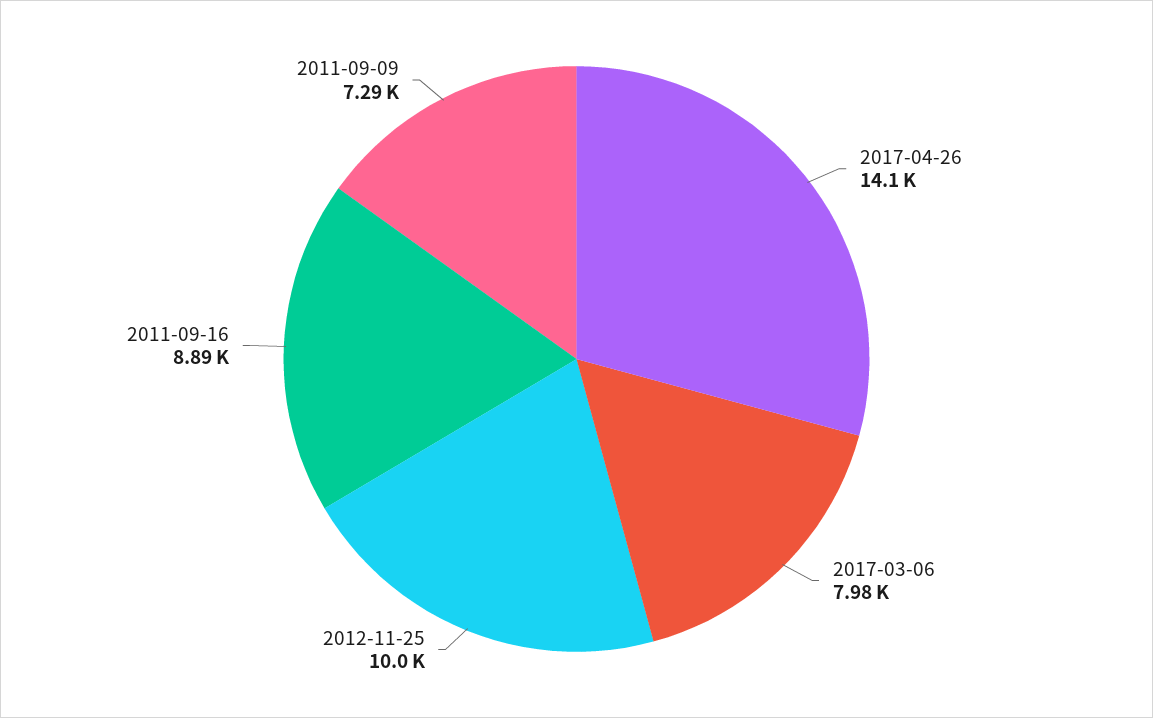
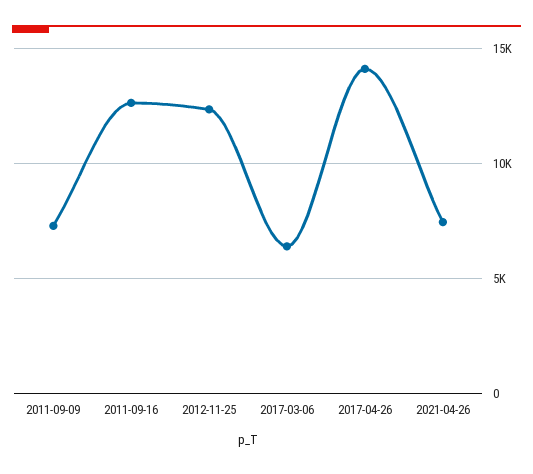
2017-03-06: 7980 -> 6500
2012-11-25: 10000 -> 12500
2011-09-16: 8890 -> 12500
2021-04-26: none -> 7500

